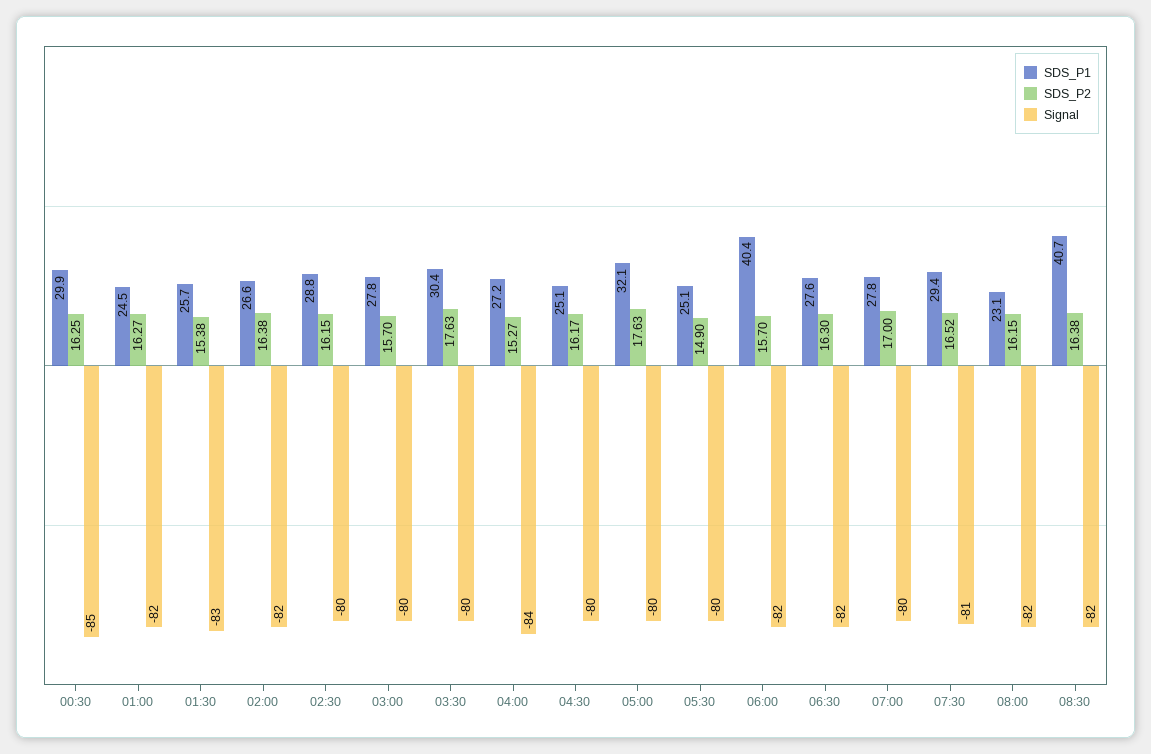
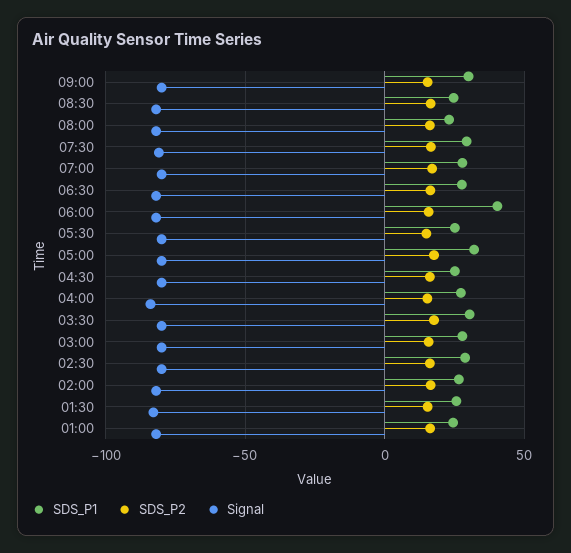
SDS_P1, 00:30: 29.9 -> none
SDS_P2, 00:30: 16.25 -> none
Signal, 00:30: -85 -> none
SDS_P1, 08:30: 40.7 -> 25
SDS_P1, 09:00: none -> 30
SDS_P2, 09:00: none -> 15
Signal, 09:00: none -> -80

